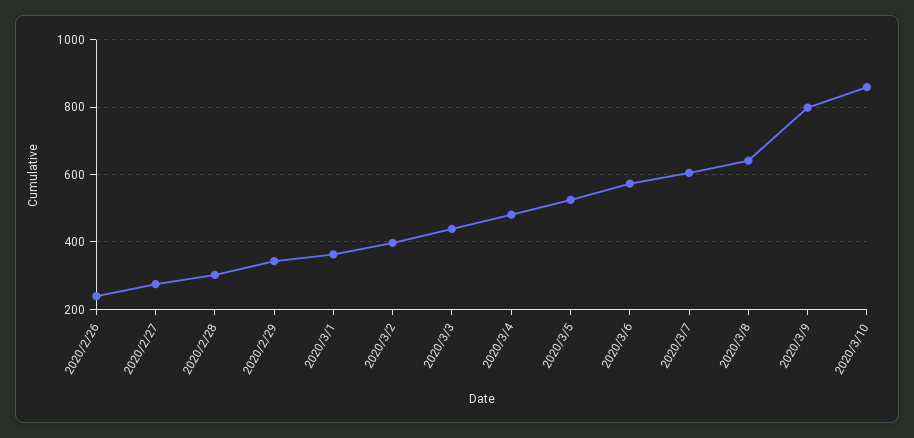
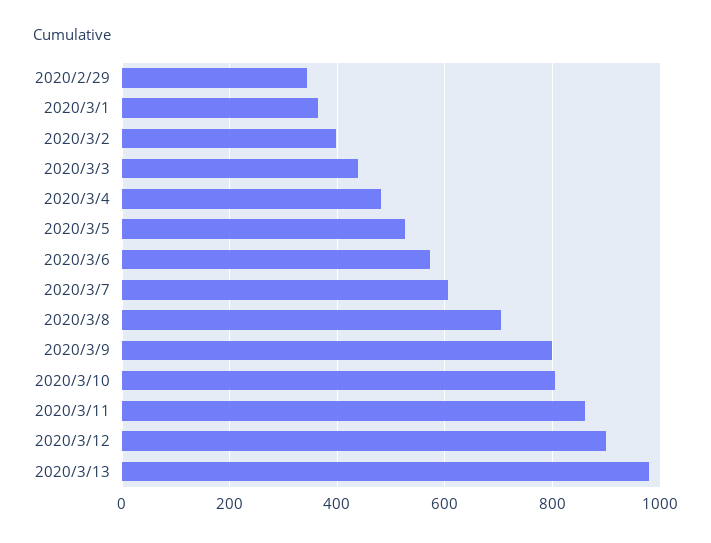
2020/2/26: 240 -> none
2020/2/27: 280 -> none
2020/2/28: 300 -> none
2020/3/8: 640 -> 700
2020/3/10: 860 -> 800
2020/3/11: none -> 860
2020/3/12: none -> 900
2020/3/13: none -> 980

